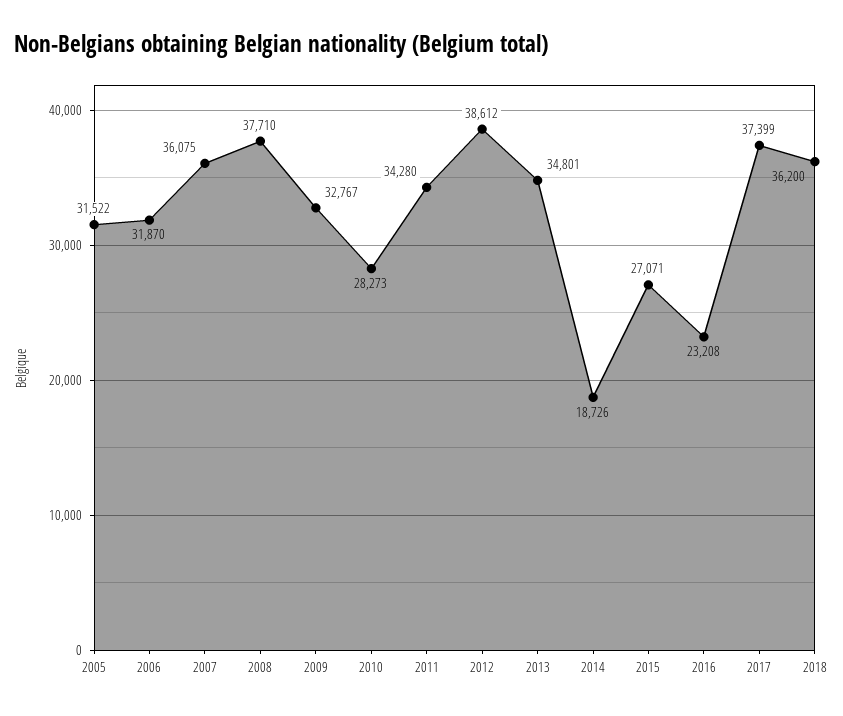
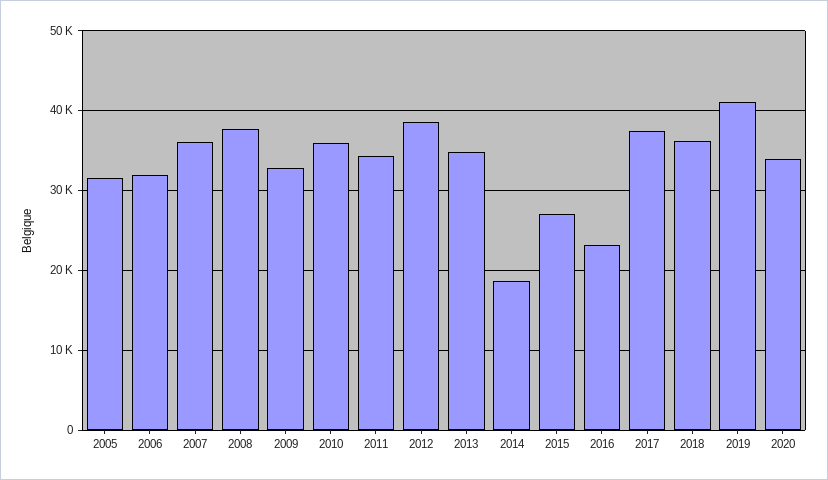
2010: 28273 -> 36000
2019: none -> 41000
2020: none -> 34000

